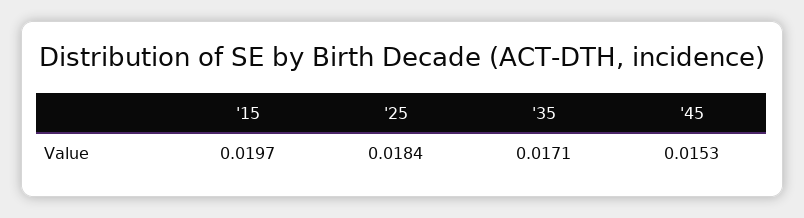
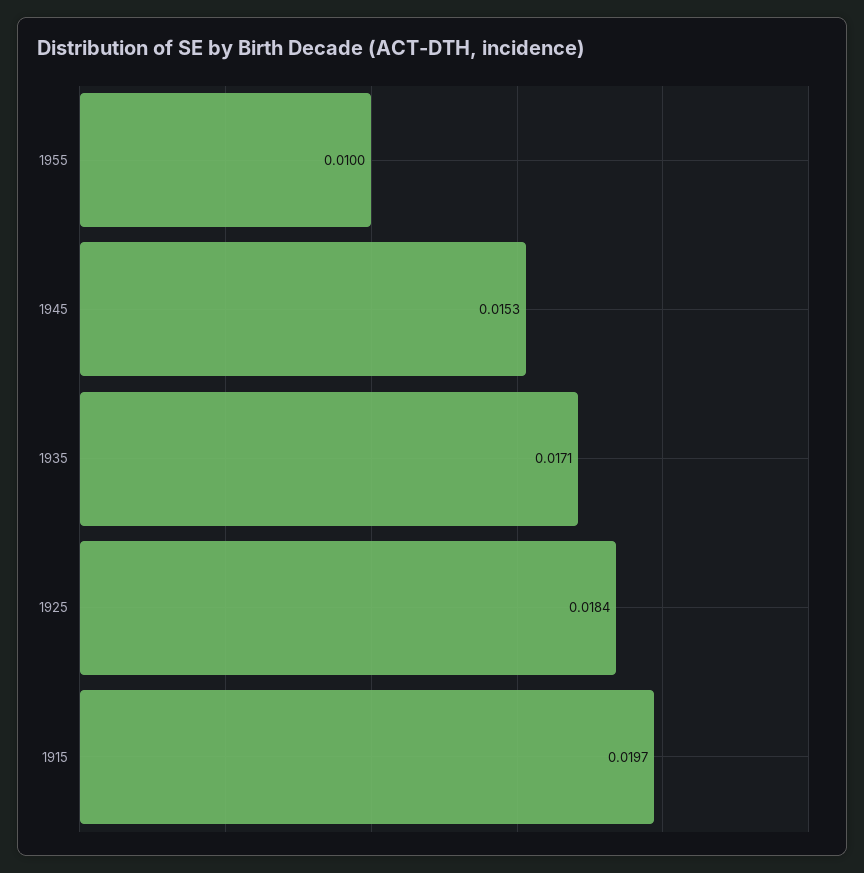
1955: none -> 0.01

